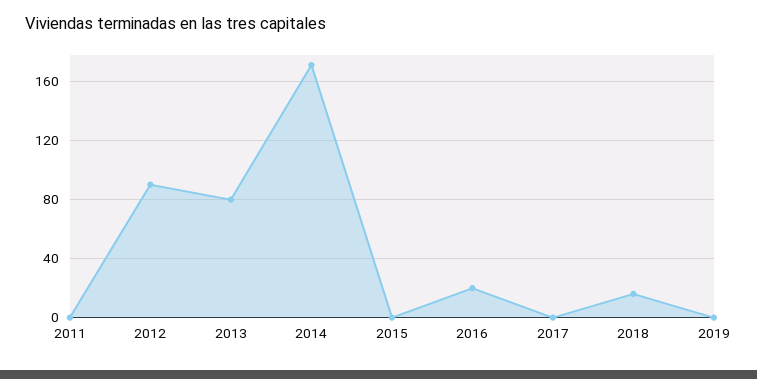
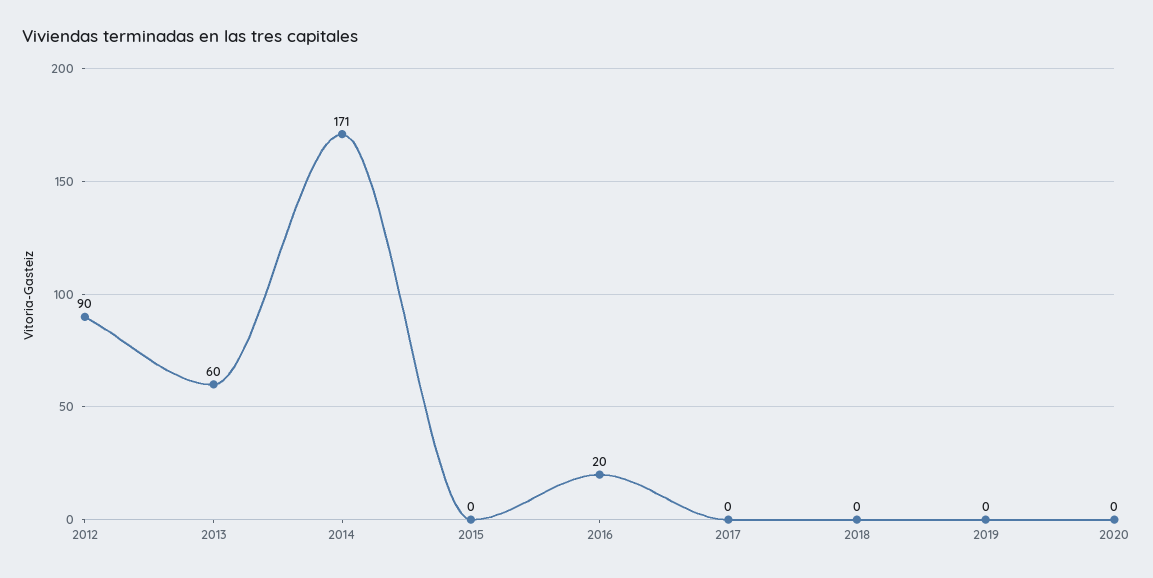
2011: 0 -> none
2013: 80 -> 60
2018: 15 -> 0
2020: none -> 0

